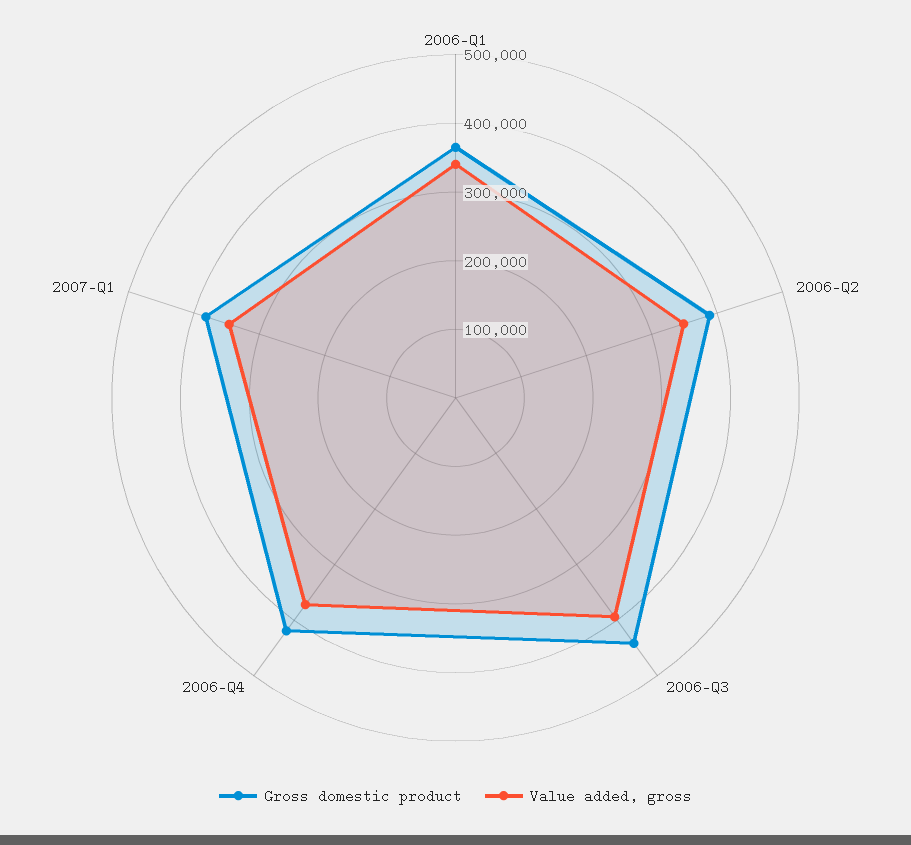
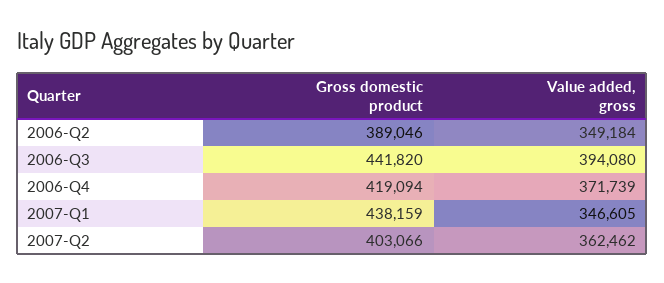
Gross domestic product, 2006-Q1: 360000 -> none
Value added, gross, 2006-Q1: 340000 -> none
Gross domestic product, 2007-Q1: 380000 -> 438159
Gross domestic product, 2007-Q2: none -> 403066
Value added, gross, 2007-Q2: none -> 362462

